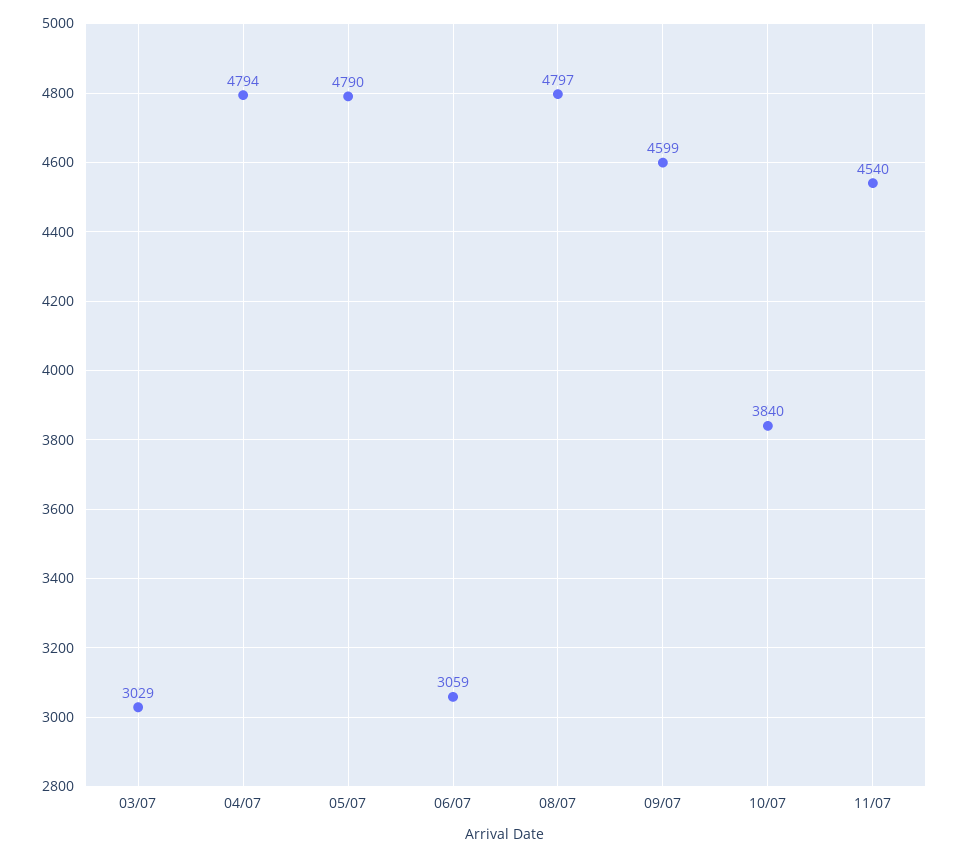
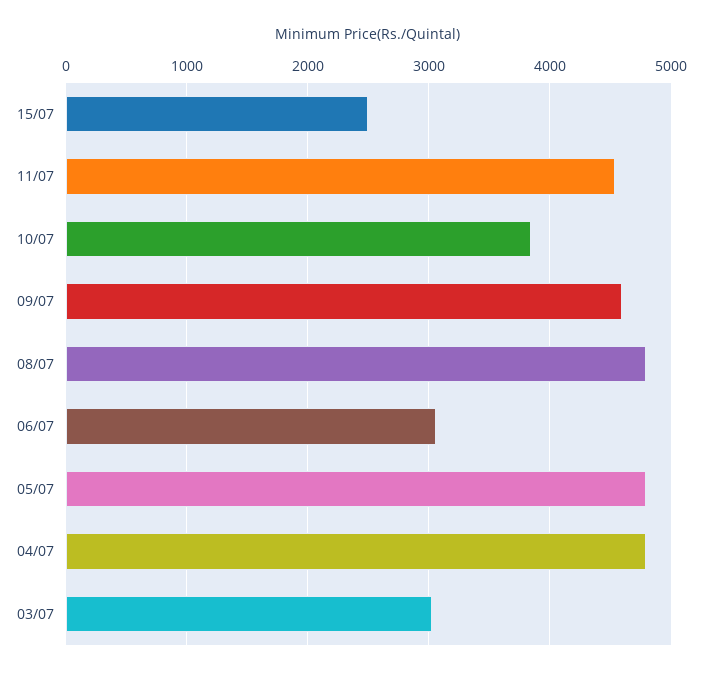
15/07: none -> 2500

